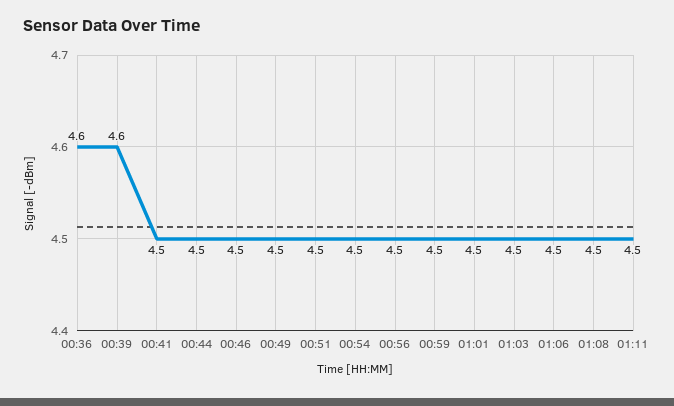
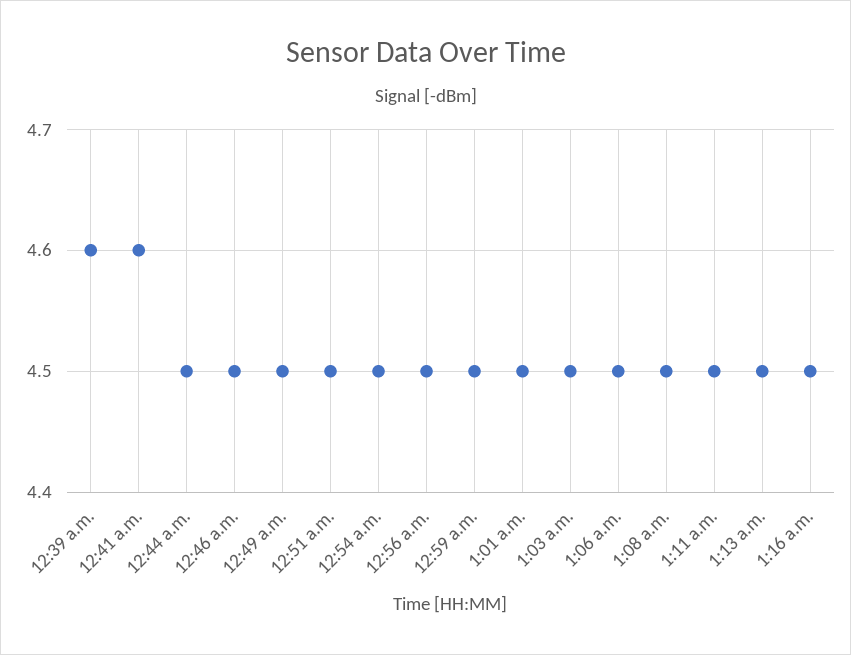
00:36: 4.6 -> none
00:41: 4.5 -> 4.6
1:13 a.m.: none -> 4.5
1:16 a.m.: none -> 4.5

